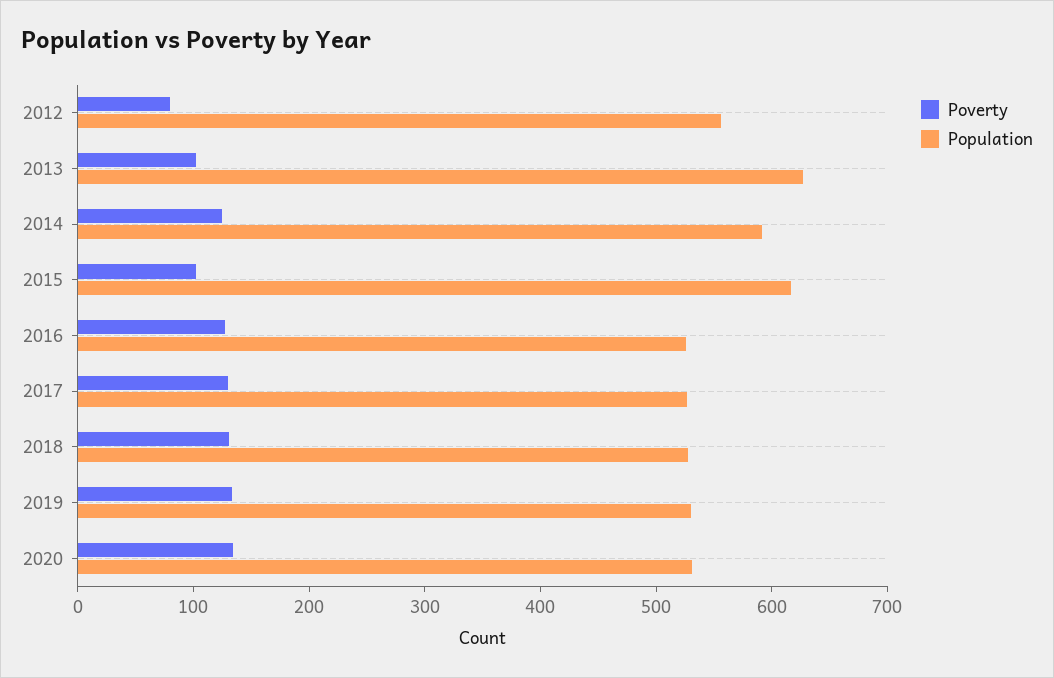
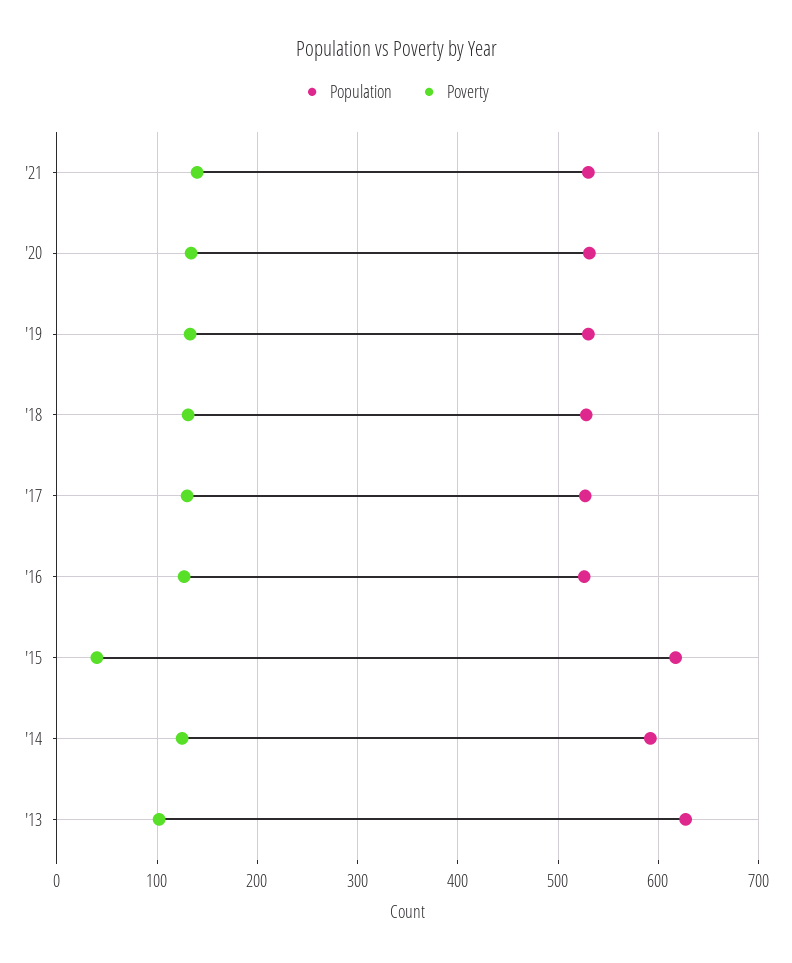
Poverty, 2012: 80 -> none
Population, 2012: 560 -> none
Poverty, 2015: 100 -> 40
Population, '21: none -> 530
Poverty, '21: none -> 140

